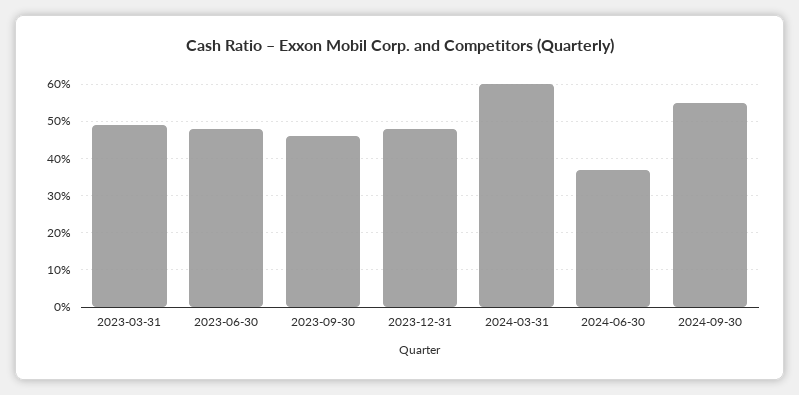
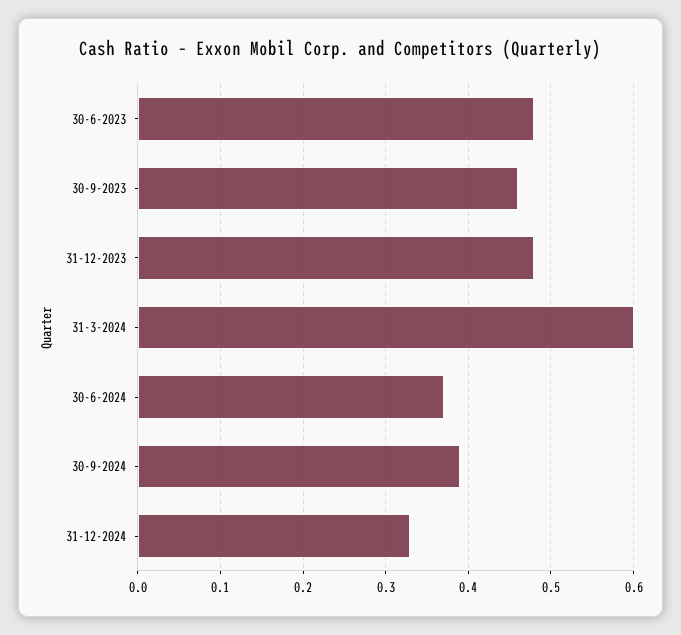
2023-03-31: 0.5 -> none
2024-09-30: 0.55 -> 0.39
31-12-2024: none -> 0.33

